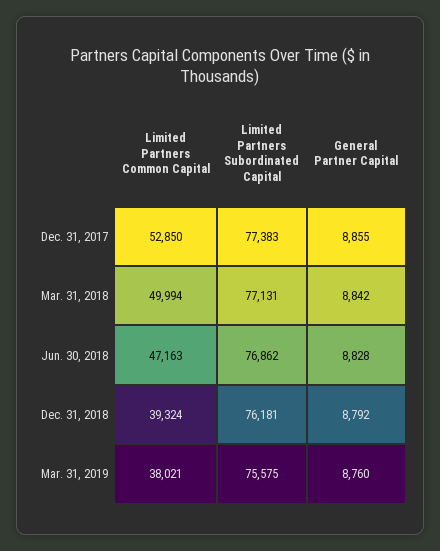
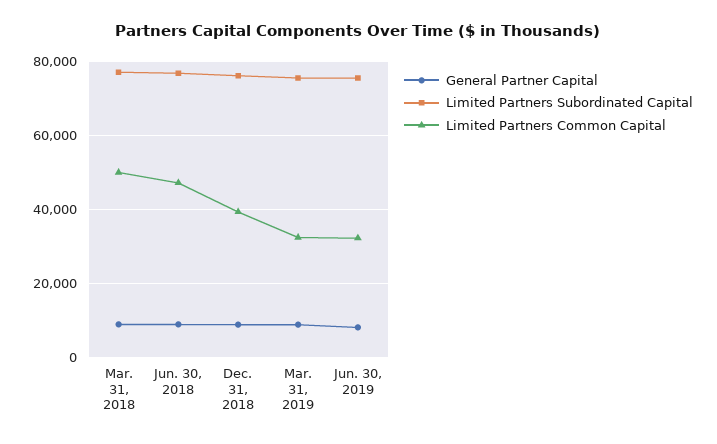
Limited Partners Common Capital, Dec. 31, 2017: 52850 -> none
Limited Partners Subordinated Capital, Dec. 31, 2017: 77383 -> none
General Partner Capital, Dec. 31, 2017: 8855 -> none
Limited Partners Common Capital, Mar. 31, 2019: 38021 -> 32000
General Partner Capital, Jun. 30, 2019: none -> 8000
Limited Partners Subordinated Capital, Jun. 30, 2019: none -> 76000
Limited Partners Common Capital, Jun. 30, 2019: none -> 32000

